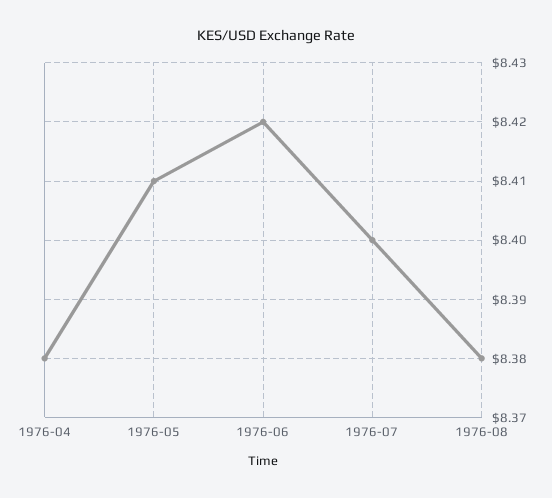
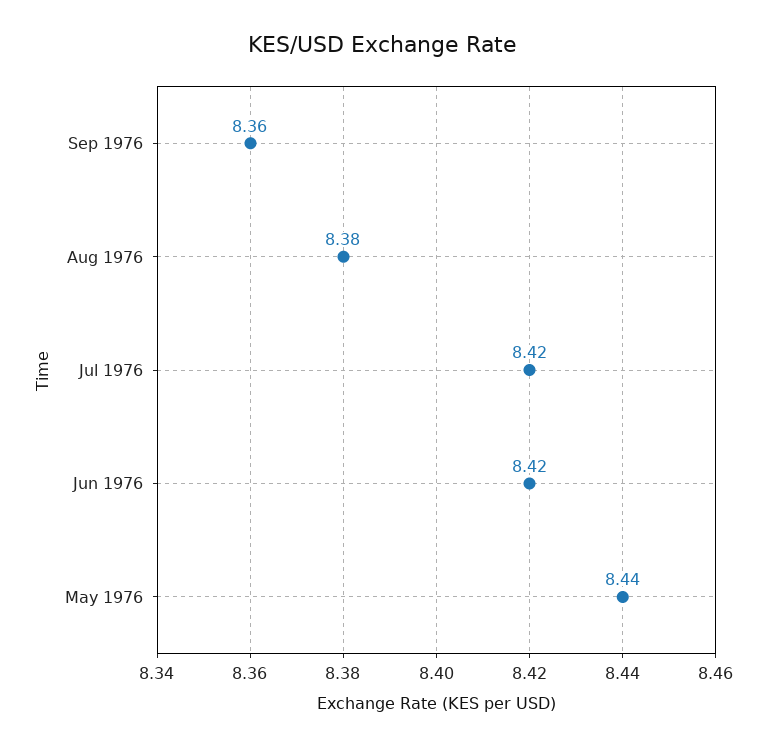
1976-04: 8.38 -> none
1976-05: 8.41 -> 8.44
1976-07: 8.4 -> 8.42
Sep 1976: none -> 8.36

